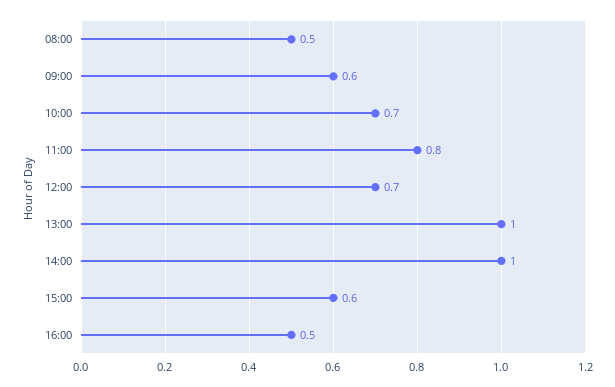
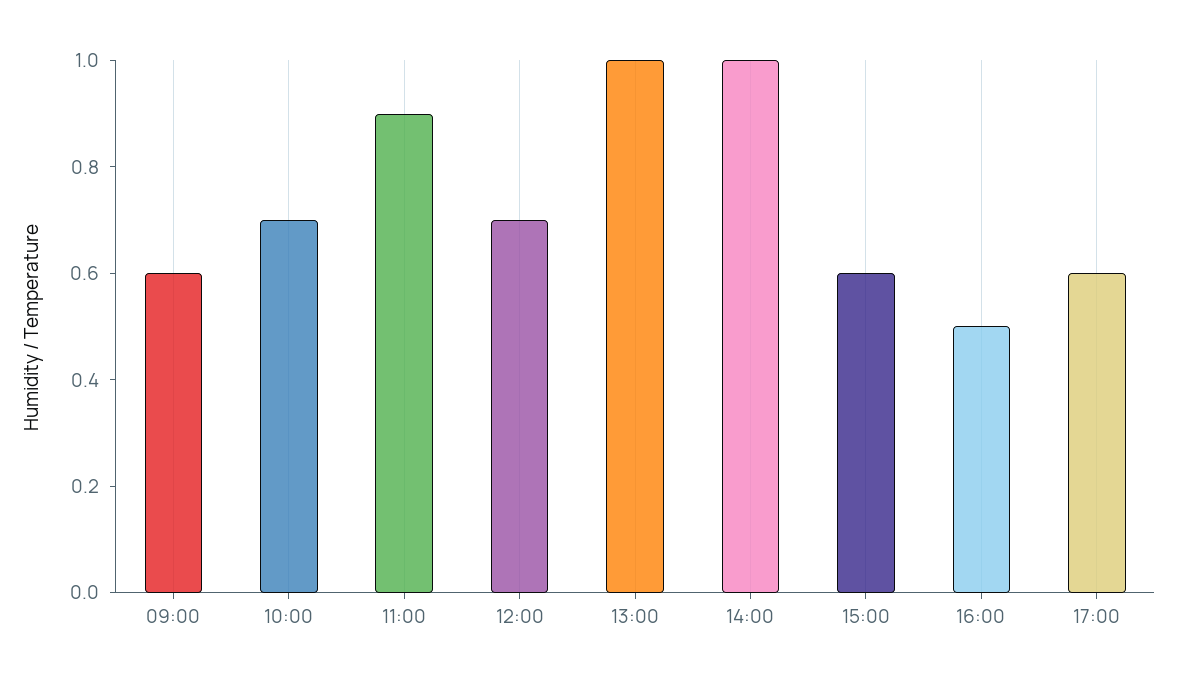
08:00: 0.5 -> none
11:00: 0.8 -> 0.9
17:00: none -> 0.6

